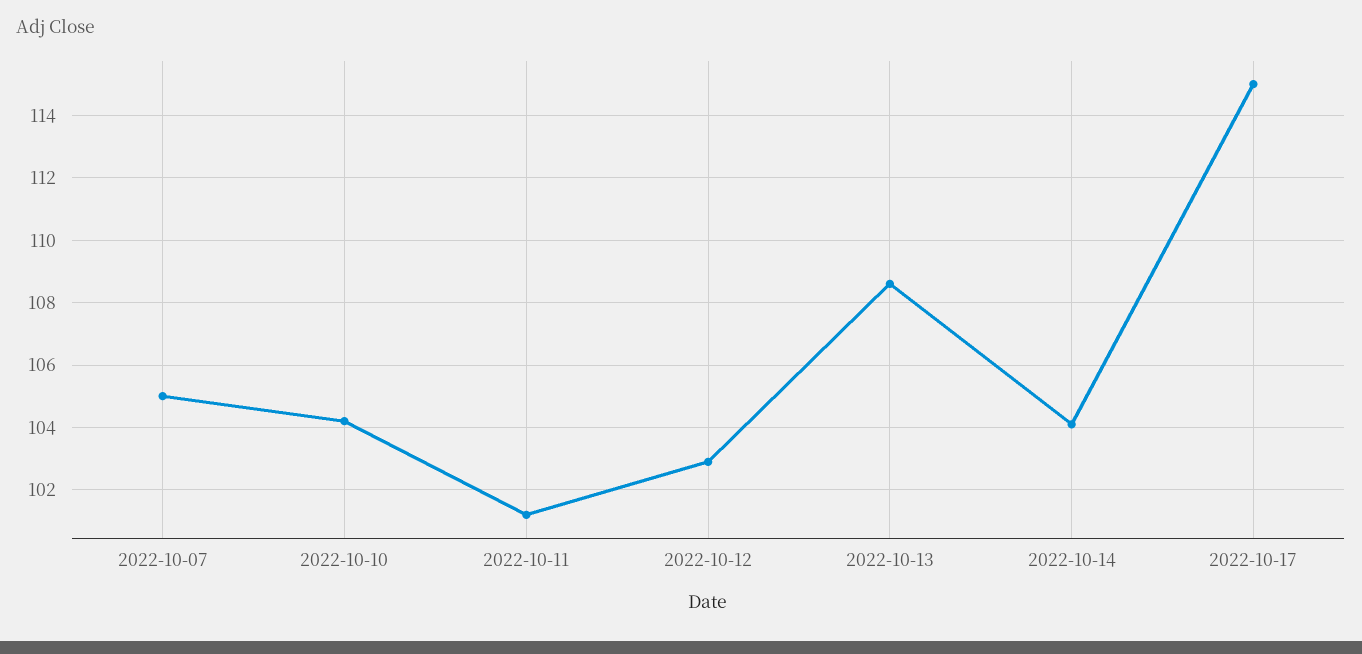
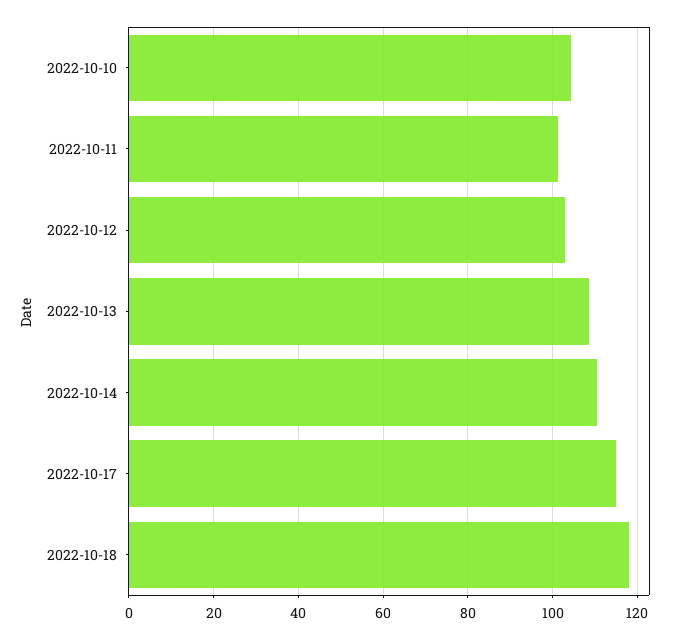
2022-10-07: 105 -> none
2022-10-14: 104 -> 110
2022-10-18: none -> 118

